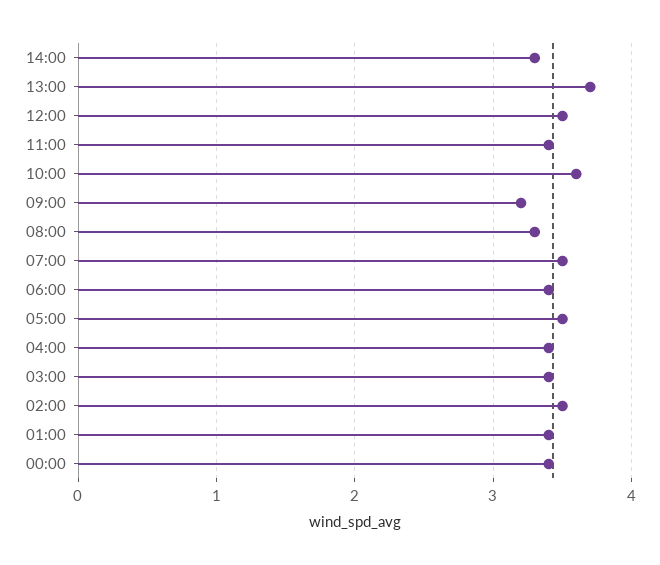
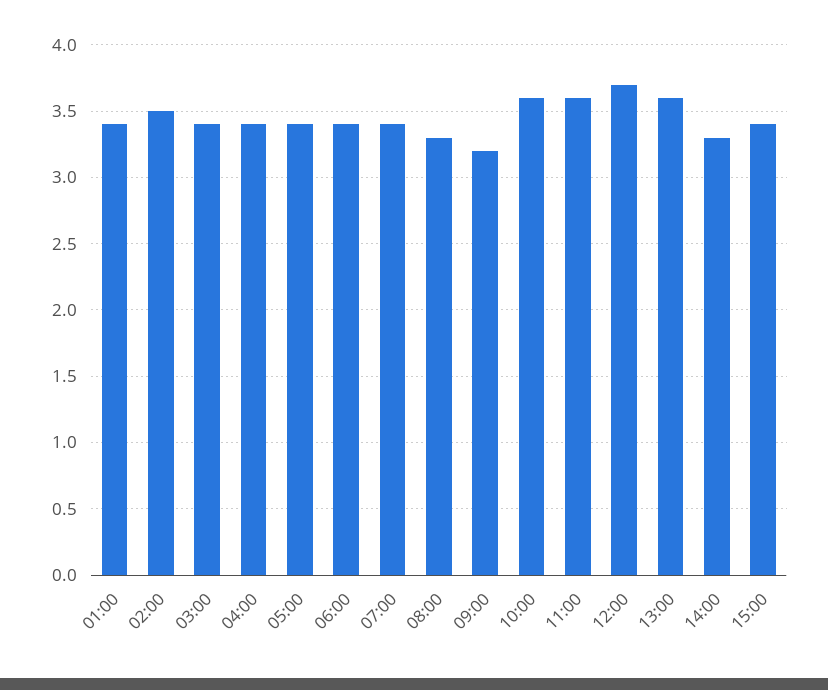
13:00: 3.7 -> 3.6
12:00: 3.5 -> 3.7
11:00: 3.4 -> 3.6
07:00: 3.5 -> 3.4
05:00: 3.5 -> 3.4
00:00: 3.4 -> none
15:00: none -> 3.4

